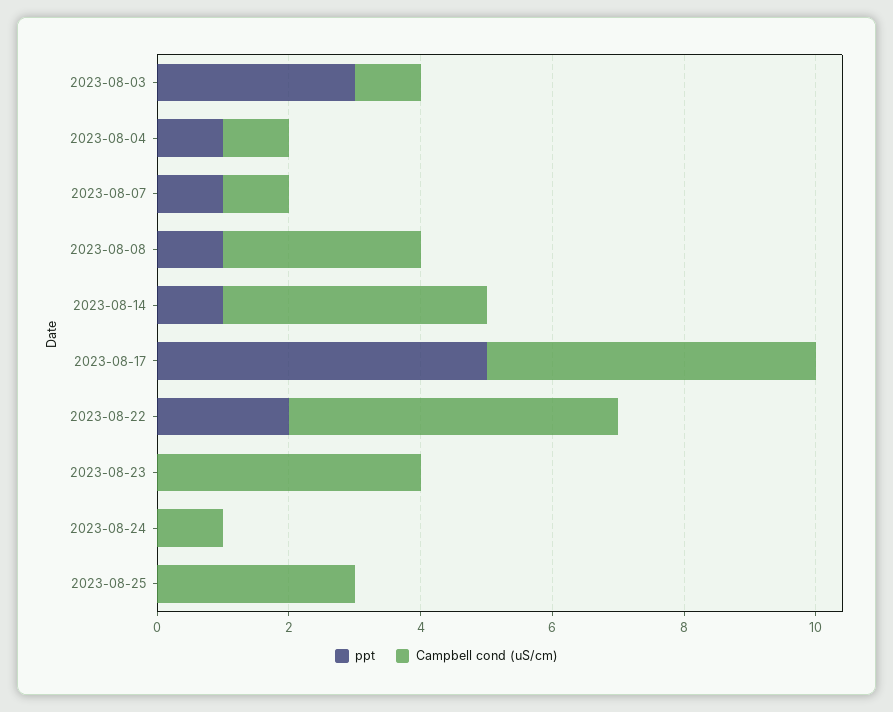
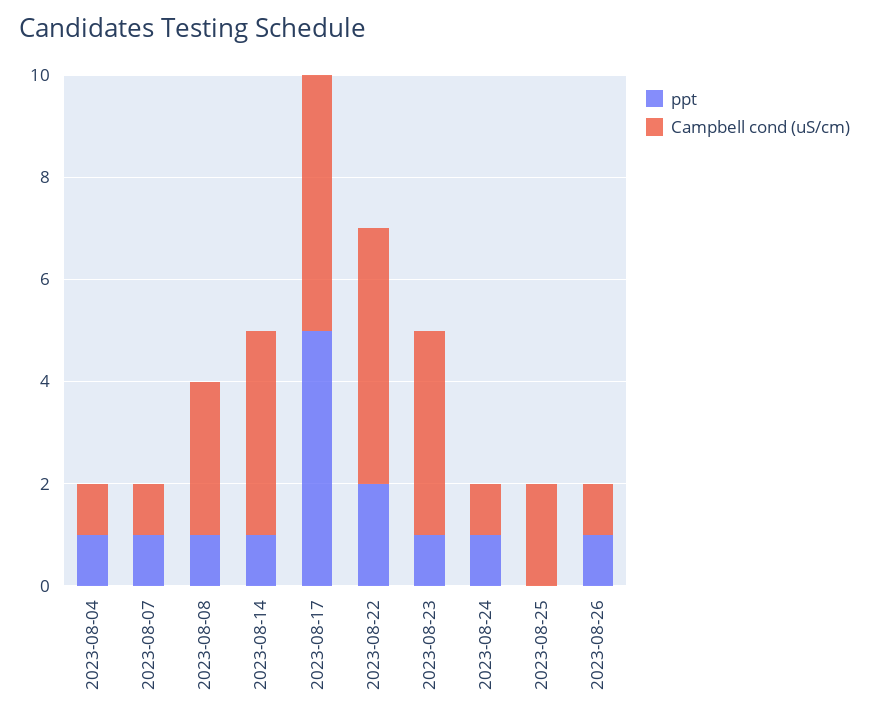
ppt, 2023-08-03: 3 -> none
Campbell cond (uS/cm), 2023-08-03: 1 -> none
ppt, 2023-08-23: 0 -> 1
ppt, 2023-08-24: 0 -> 1
Campbell cond (uS/cm), 2023-08-25: 3 -> 2
ppt, 2023-08-26: none -> 1
Campbell cond (uS/cm), 2023-08-26: none -> 1

